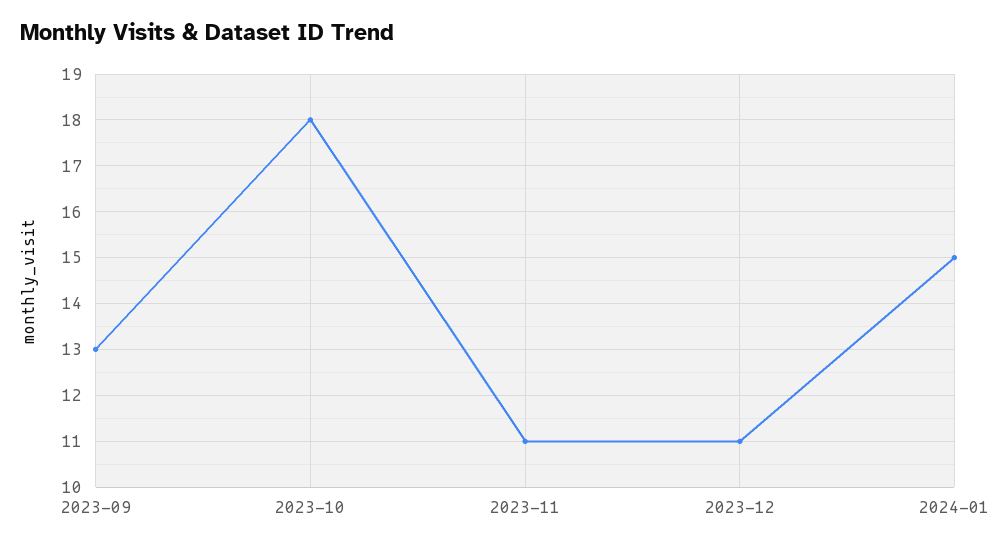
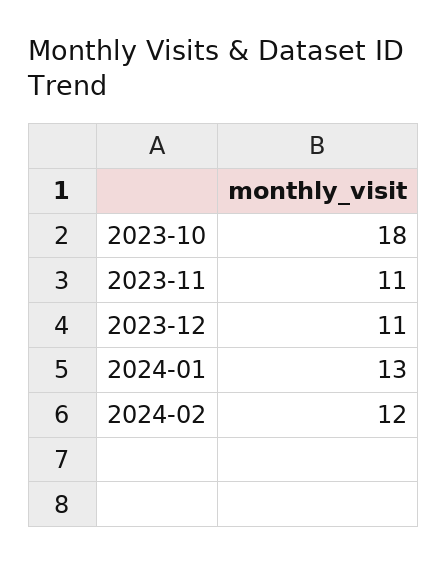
2023-09: 13 -> none
2024-01: 15 -> 13
2024-02: none -> 12

